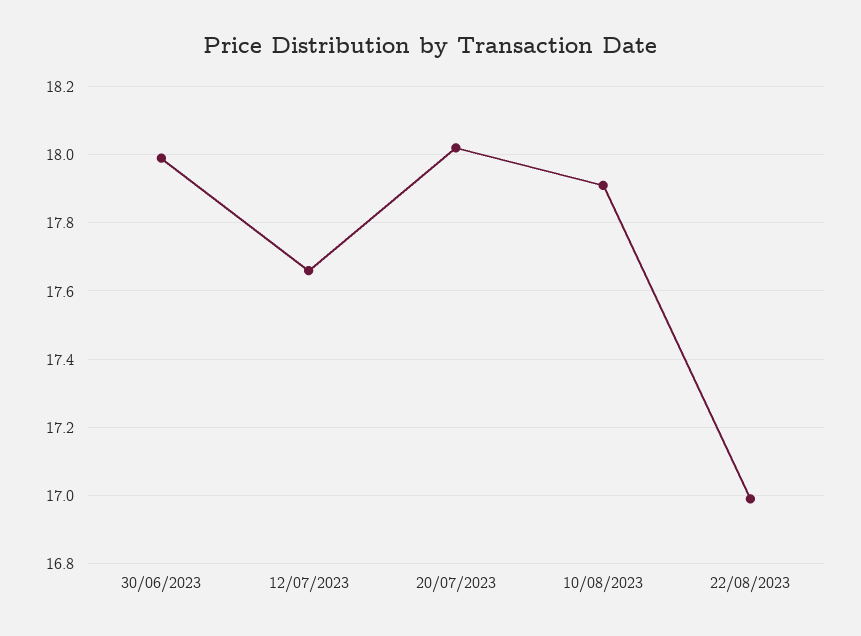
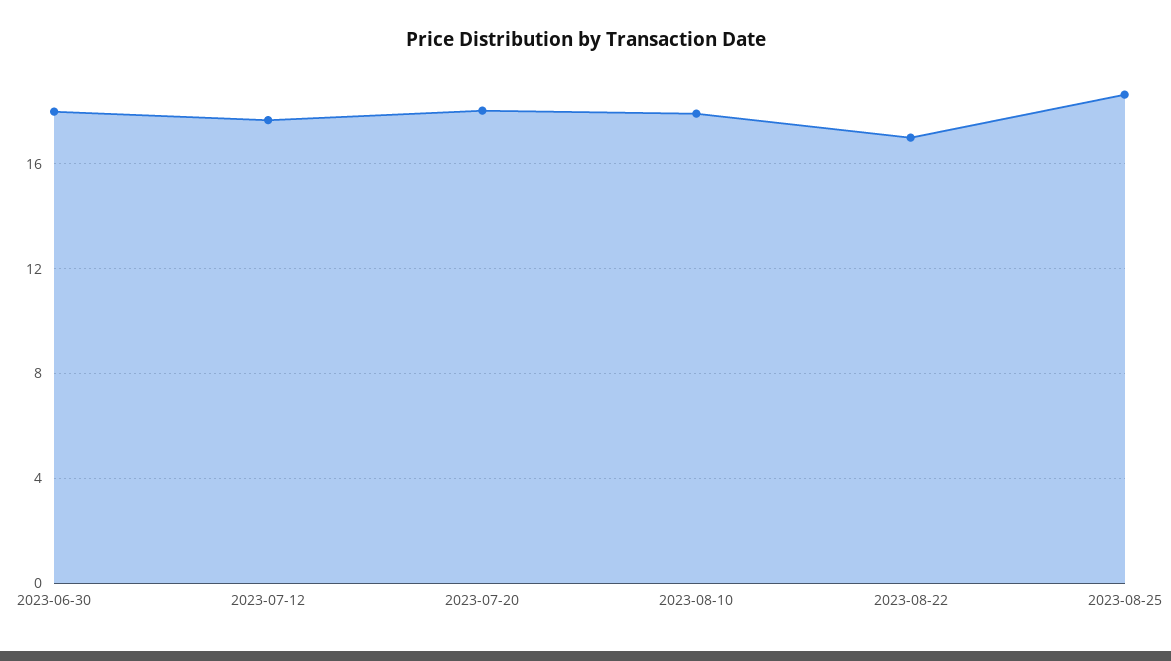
2023-08-25: none -> 18.5

